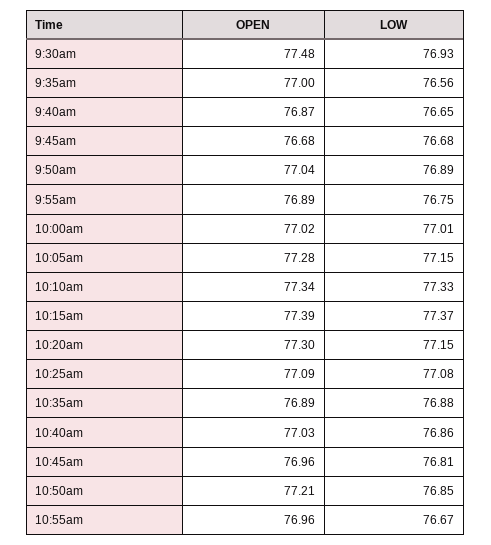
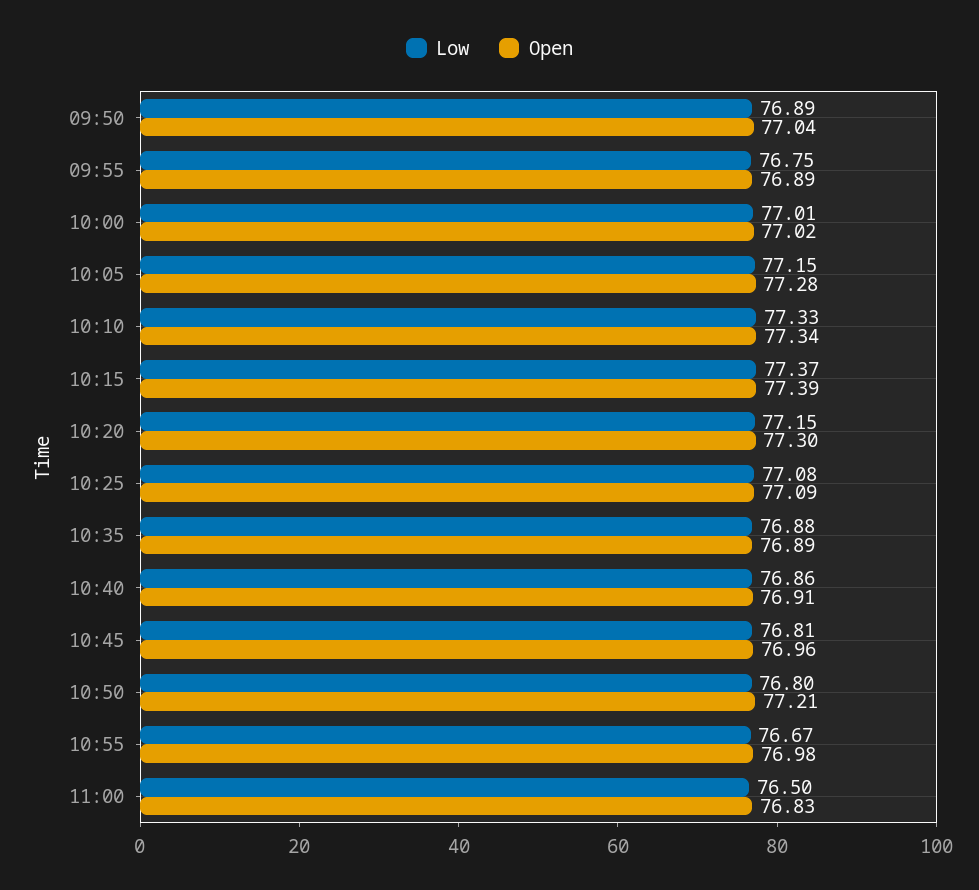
OPEN, 9:30am: 77.48 -> none
LOW, 9:30am: 76.93 -> none
OPEN, 9:35am: 77 -> none
LOW, 9:35am: 76.56 -> none
OPEN, 9:40am: 76.87 -> none
LOW, 9:40am: 76.65 -> none
OPEN, 9:45am: 76.68 -> none
LOW, 9:45am: 76.68 -> none
OPEN, 10:40am: 77.03 -> 76.91
LOW, 10:50am: 76.85 -> 76.8
OPEN, 10:55am: 76.96 -> 76.98
LOW, 11:00: none -> 76.5
OPEN, 11:00: none -> 76.83

